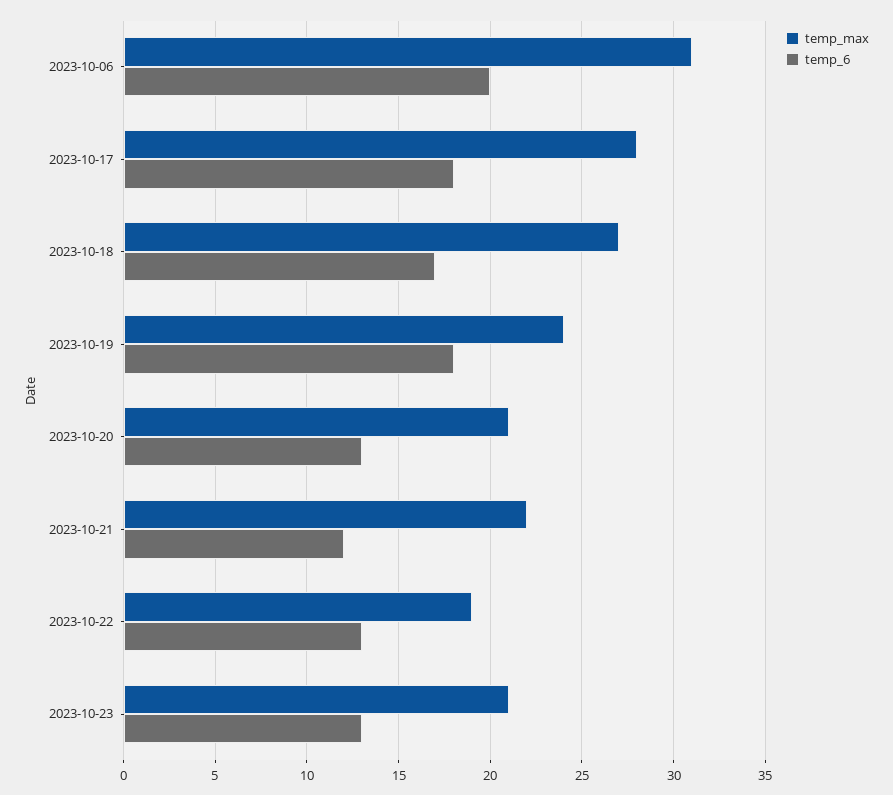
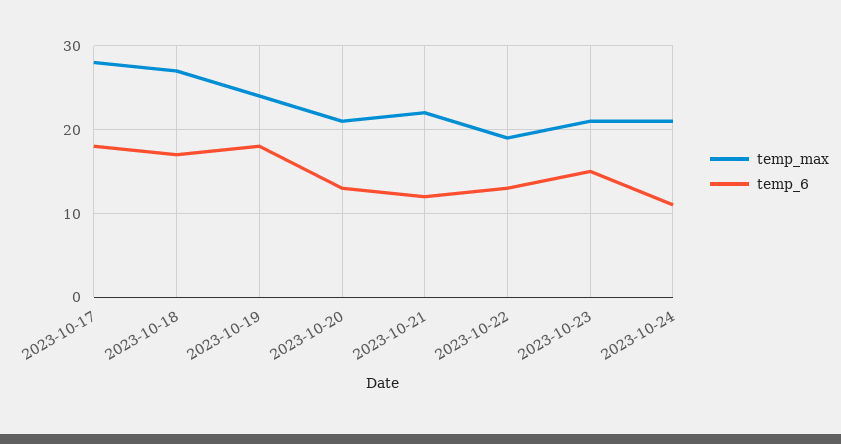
temp_max, 2023-10-06: 31 -> none
temp_6, 2023-10-06: 20 -> none
temp_6, 2023-10-23: 13 -> 15
temp_max, 2023-10-24: none -> 21
temp_6, 2023-10-24: none -> 11

